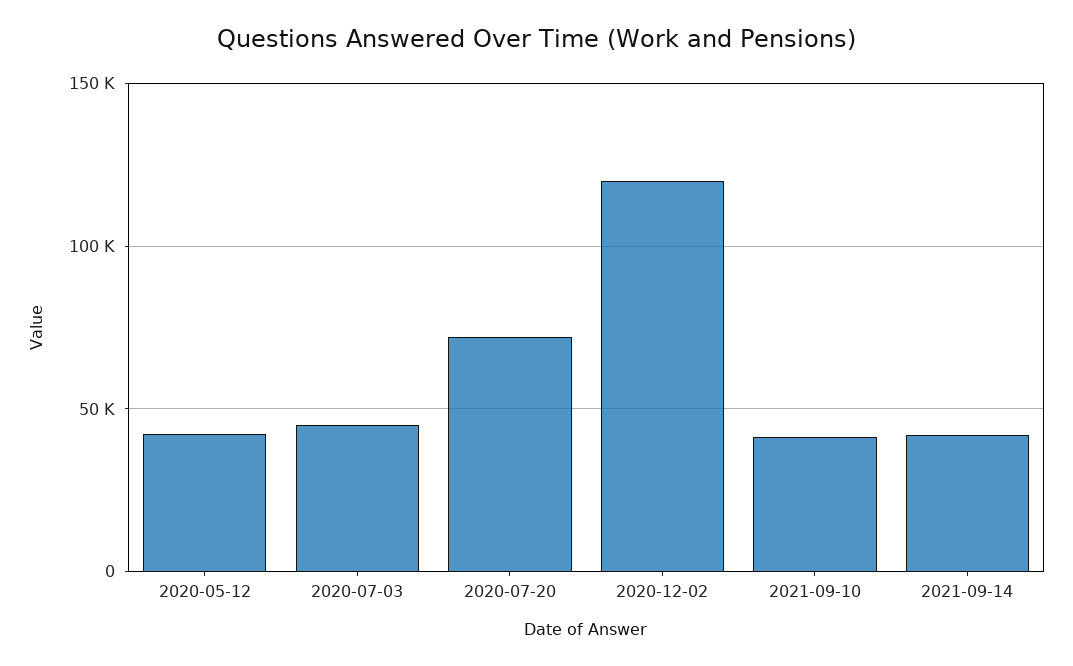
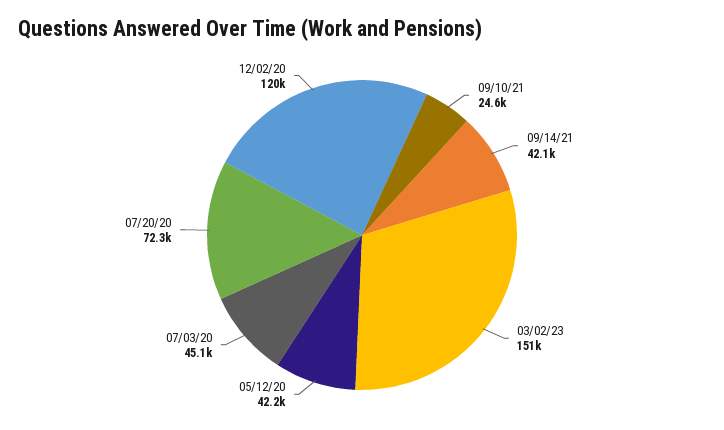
2021-09-10: 40000 -> 24600
03/02/23: none -> 151000

